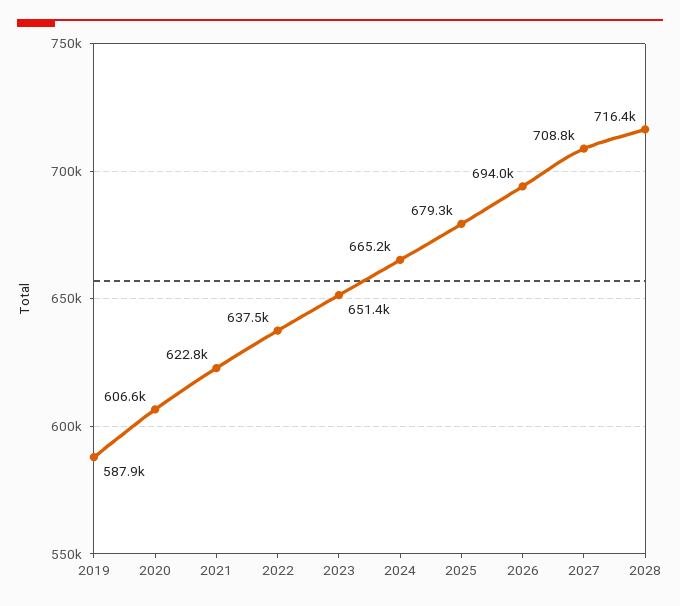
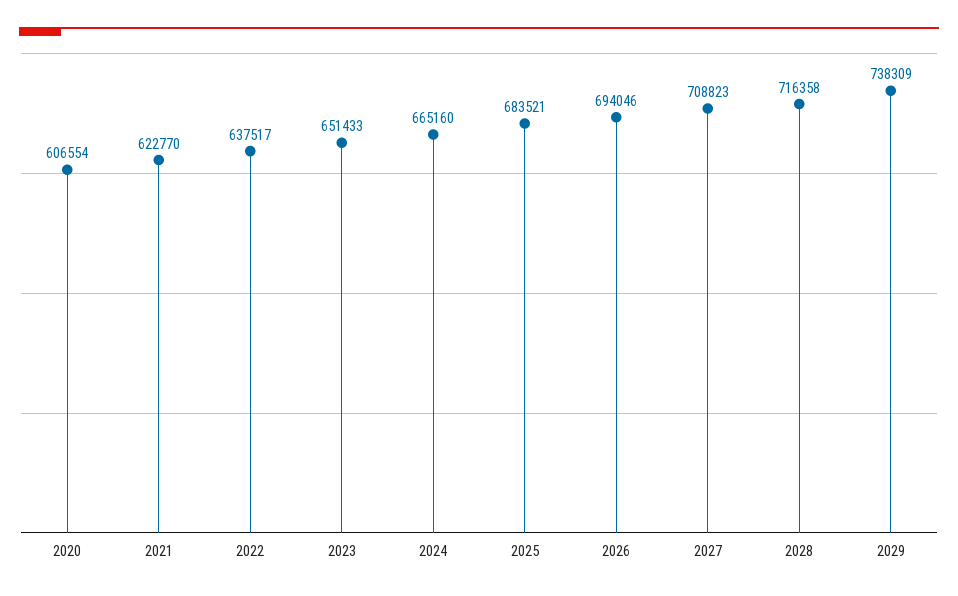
2019: 587900 -> none
2025: 679300 -> 683521
2029: none -> 738309

